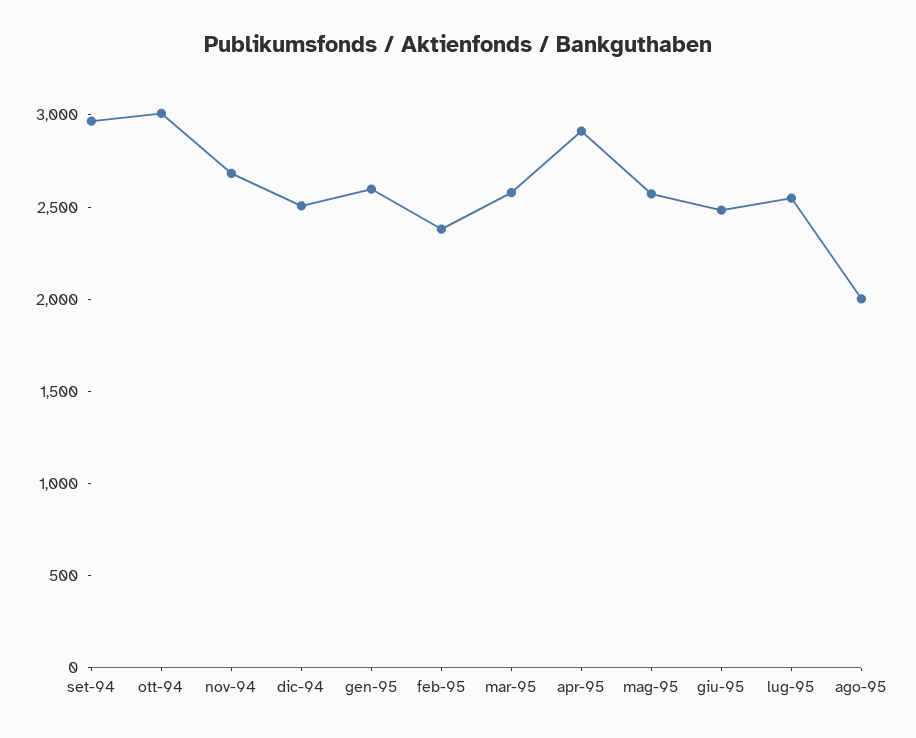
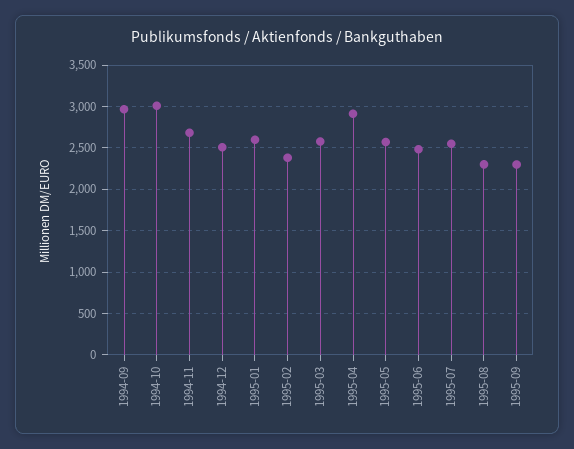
ago-95: 2000 -> 2300
1995-09: none -> 2300

